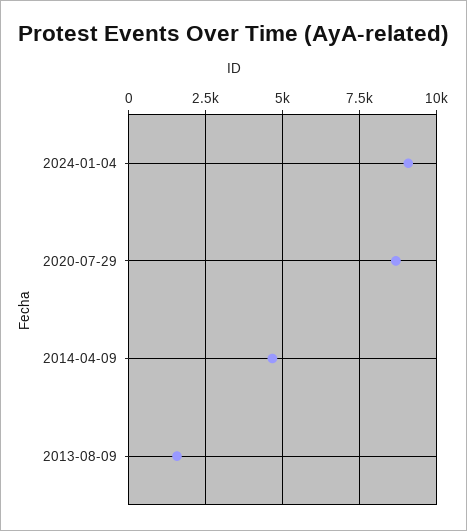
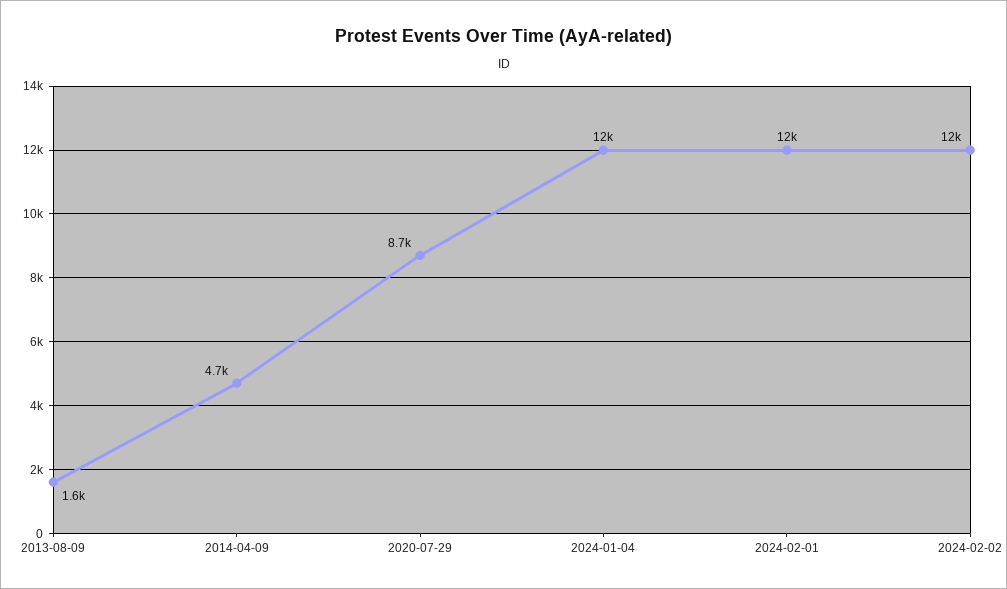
2024-01-04: 9000 -> 12000
2024-02-01: none -> 12000
2024-02-02: none -> 12000

